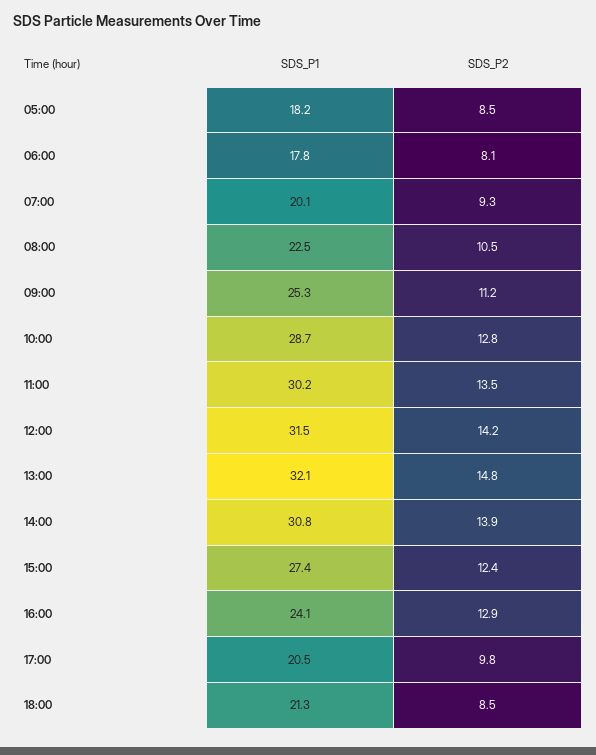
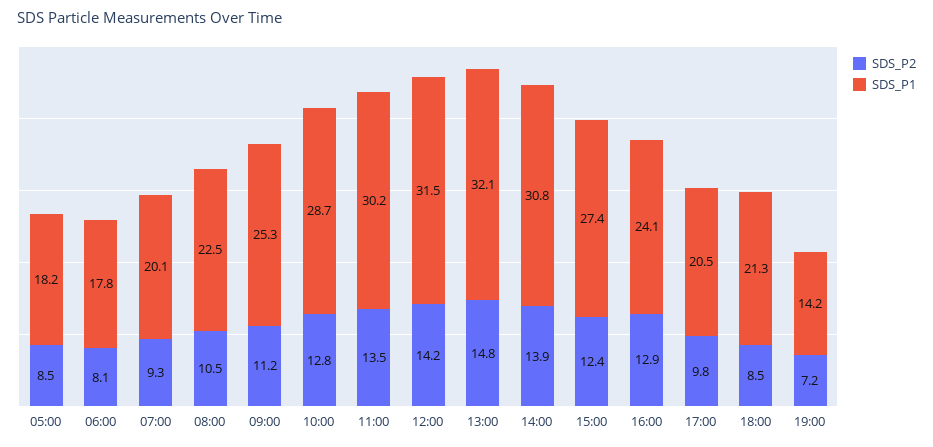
SDS_P2, 19:00: none -> 7.2
SDS_P1, 19:00: none -> 14.2

